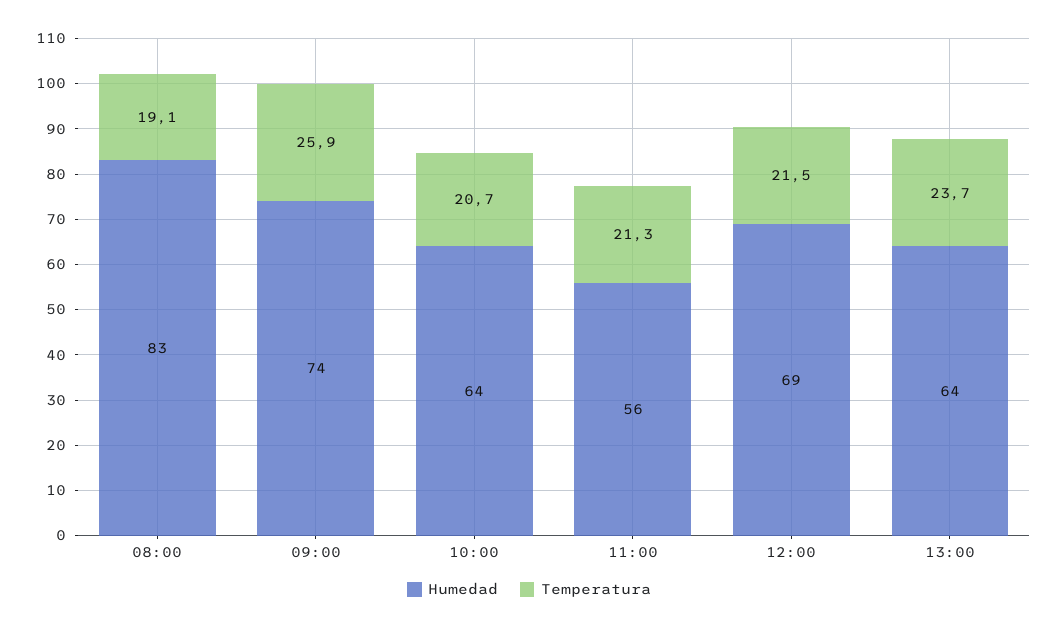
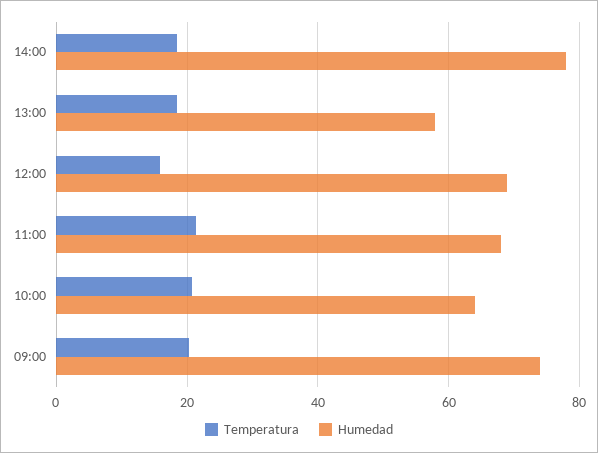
Humedad, 08:00: 83 -> none
Temperatura, 08:00: 19.1 -> none
Temperatura, 09:00: 25.9 -> 20
Humedad, 11:00: 56 -> 68
Temperatura, 12:00: 21.5 -> 16
Humedad, 13:00: 64 -> 58
Temperatura, 13:00: 23.7 -> 18
Temperatura, 14:00: none -> 18
Humedad, 14:00: none -> 78

